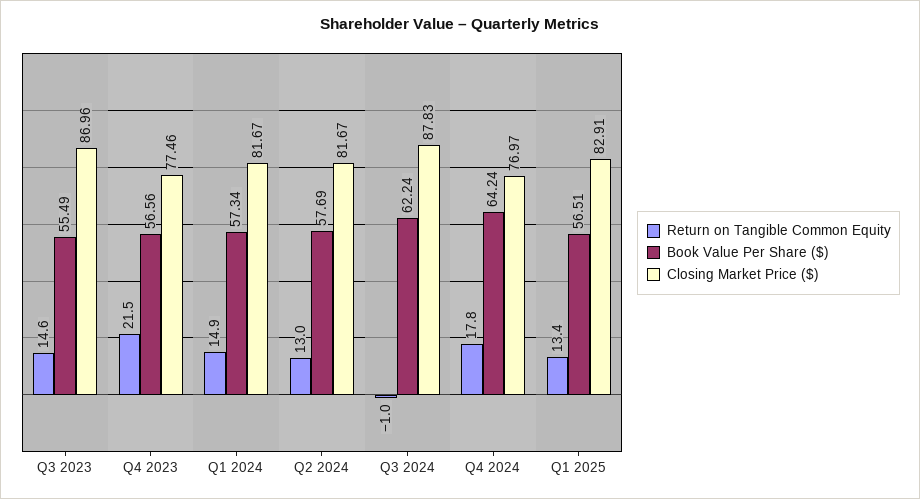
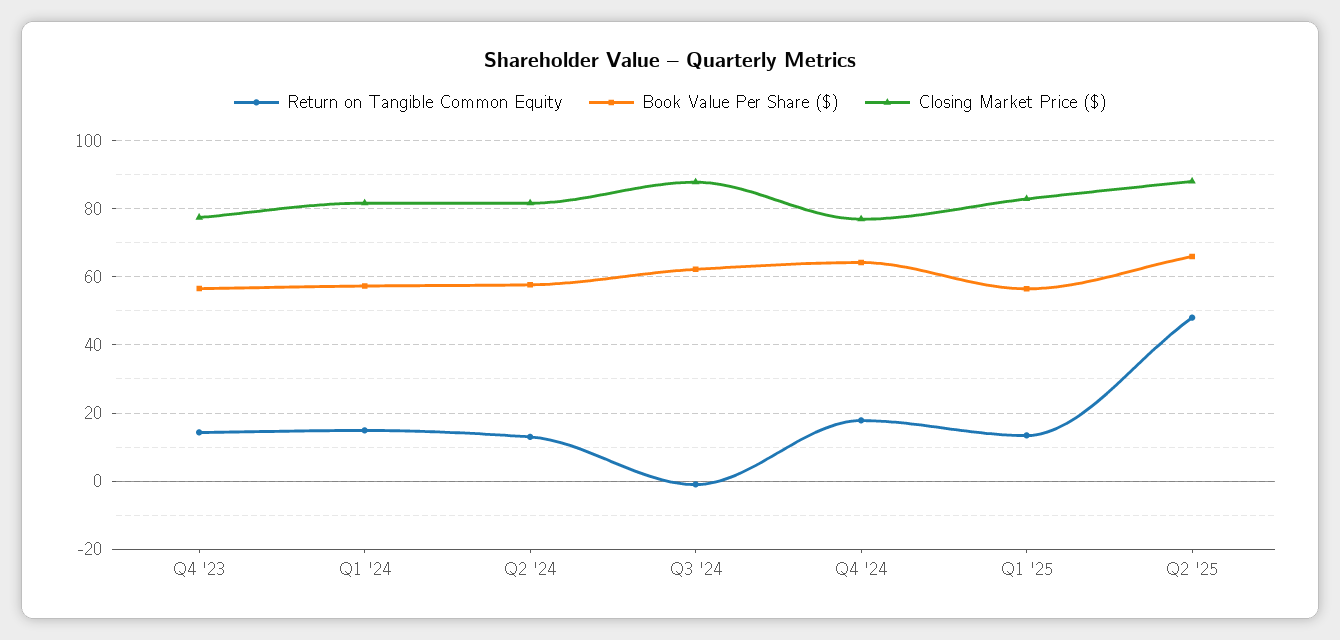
Return on Tangible Common Equity, Q3 2023: 14.6 -> none
Book Value Per Share ($), Q3 2023: 55.49 -> none
Closing Market Price ($), Q3 2023: 86.96 -> none
Return on Tangible Common Equity, Q4 2023: 21.5 -> 14
Return on Tangible Common Equity, Q2 '25: none -> 48
Book Value Per Share ($), Q2 '25: none -> 66
Closing Market Price ($), Q2 '25: none -> 88

